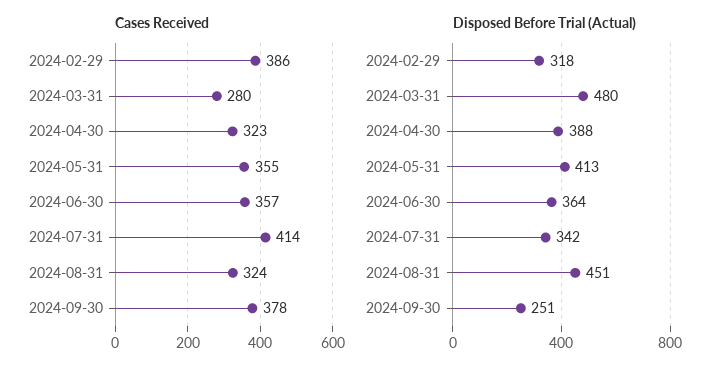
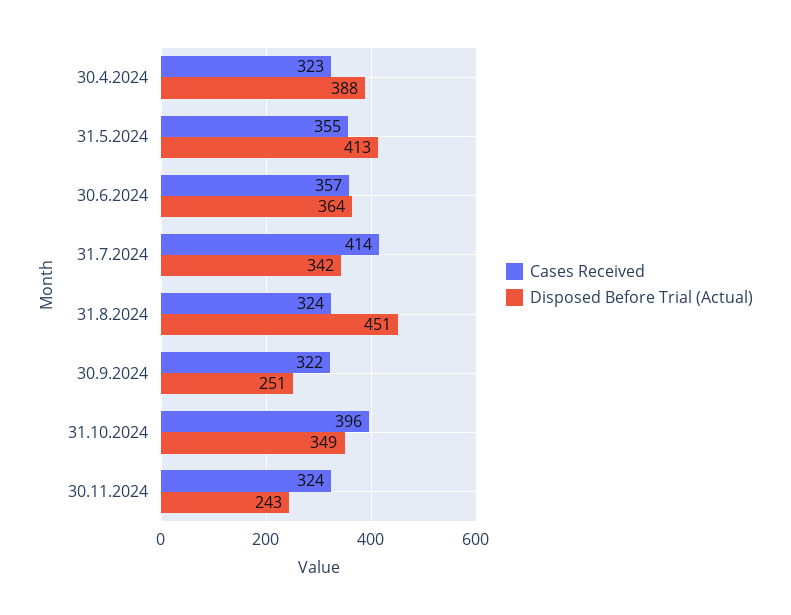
Cases Received, 2024-02-29: 386 -> none
Cases Received, 2024-03-31: 280 -> none
Cases Received, 2024-09-30: 378 -> 322
Disposed Before Trial (Actual), 2024-02-29: 318 -> none
Disposed Before Trial (Actual), 2024-03-31: 480 -> none
Cases Received, 31.10.2024: none -> 396
Disposed Before Trial (Actual), 31.10.2024: none -> 349
Cases Received, 30.11.2024: none -> 324
Disposed Before Trial (Actual), 30.11.2024: none -> 243

